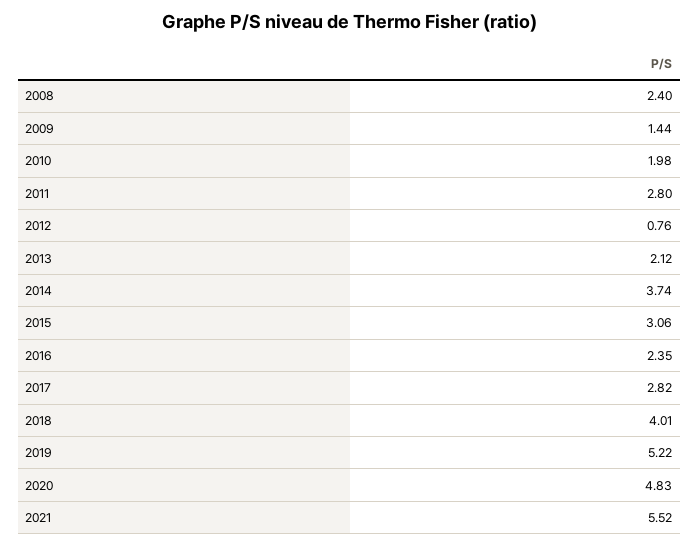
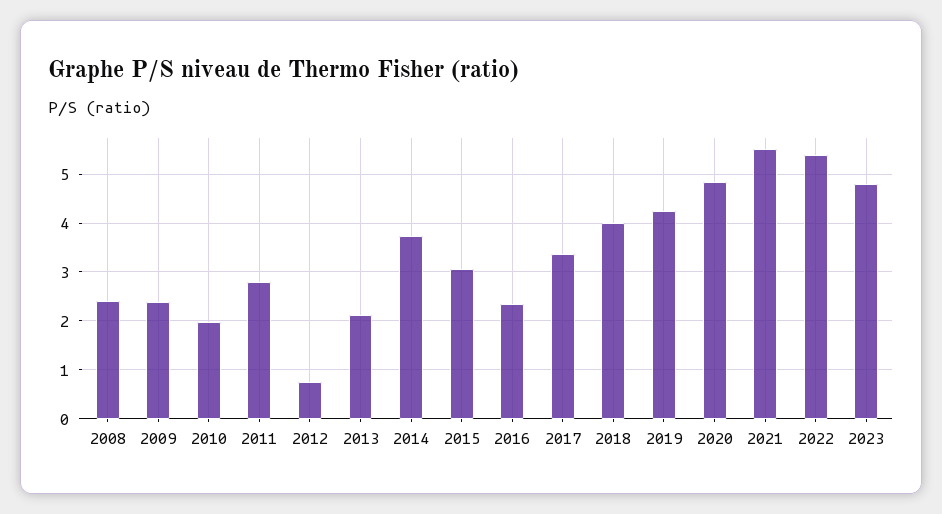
2009: 1.44 -> 2.4
2017: 2.82 -> 3.4
2019: 5.22 -> 4.2
2022: none -> 5.4
2023: none -> 4.8

